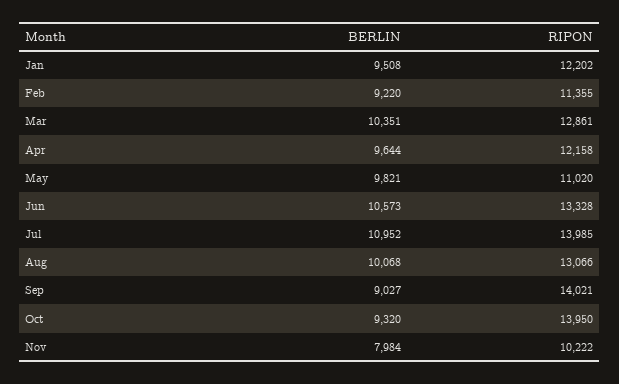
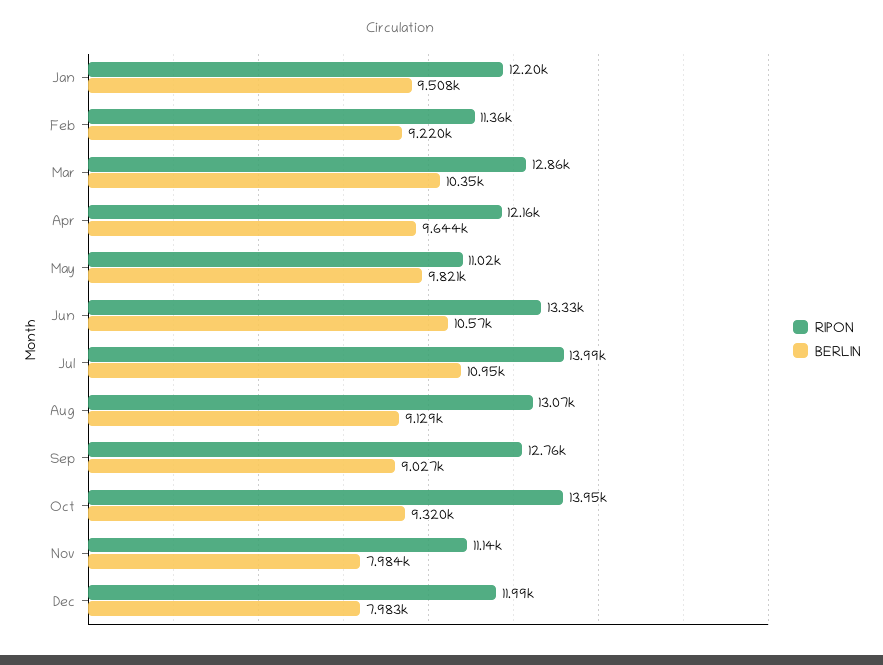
BERLIN, Aug: 10068 -> 9129
RIPON, Sep: 14021 -> 12760
RIPON, Nov: 10222 -> 11140
RIPON, Dec: none -> 11990
BERLIN, Dec: none -> 7983

